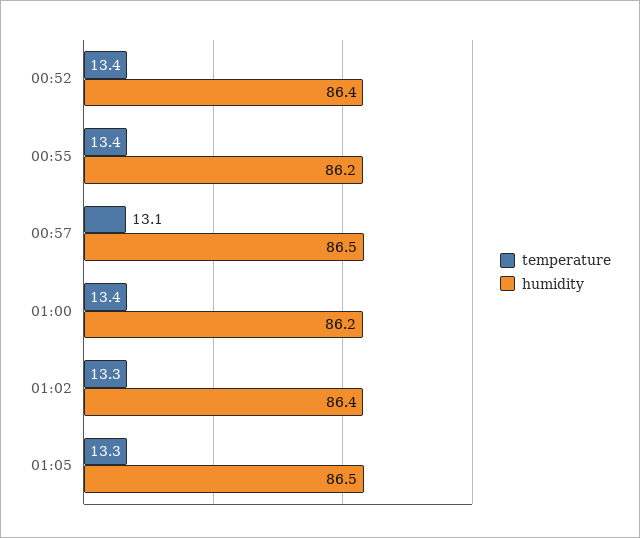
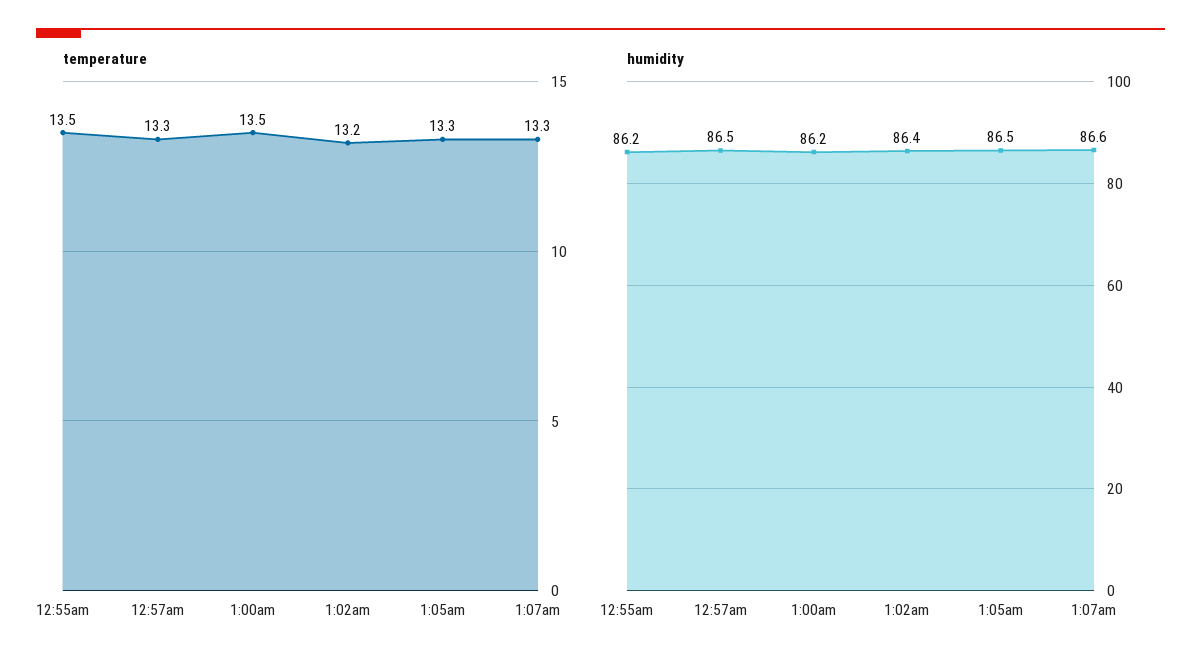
temperature, 00:52: 13.4 -> none
humidity, 00:52: 86.4 -> none
temperature, 00:55: 13.4 -> 13.5
temperature, 00:57: 13.1 -> 13.3
temperature, 01:00: 13.4 -> 13.5
temperature, 01:02: 13.3 -> 13.2
temperature, 1:07am: none -> 13.3
humidity, 1:07am: none -> 86.6

